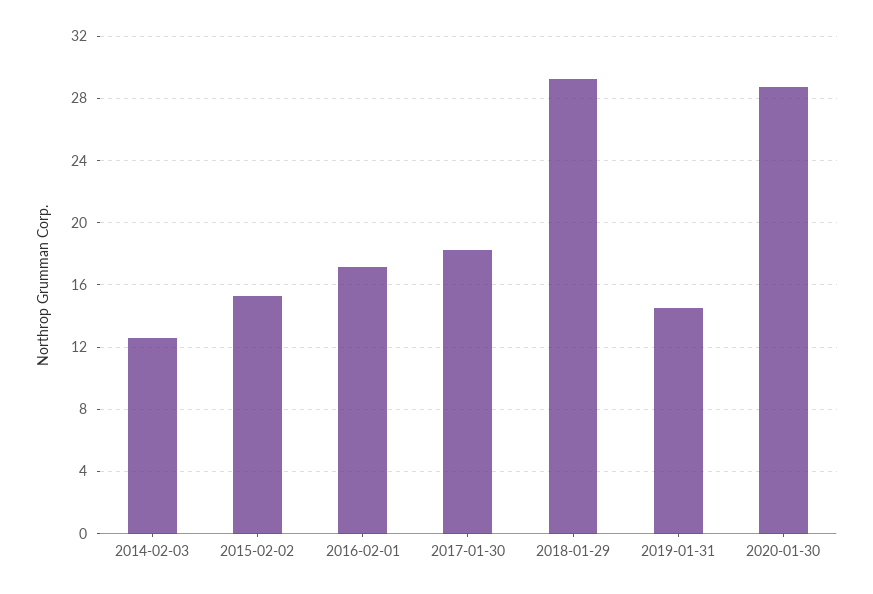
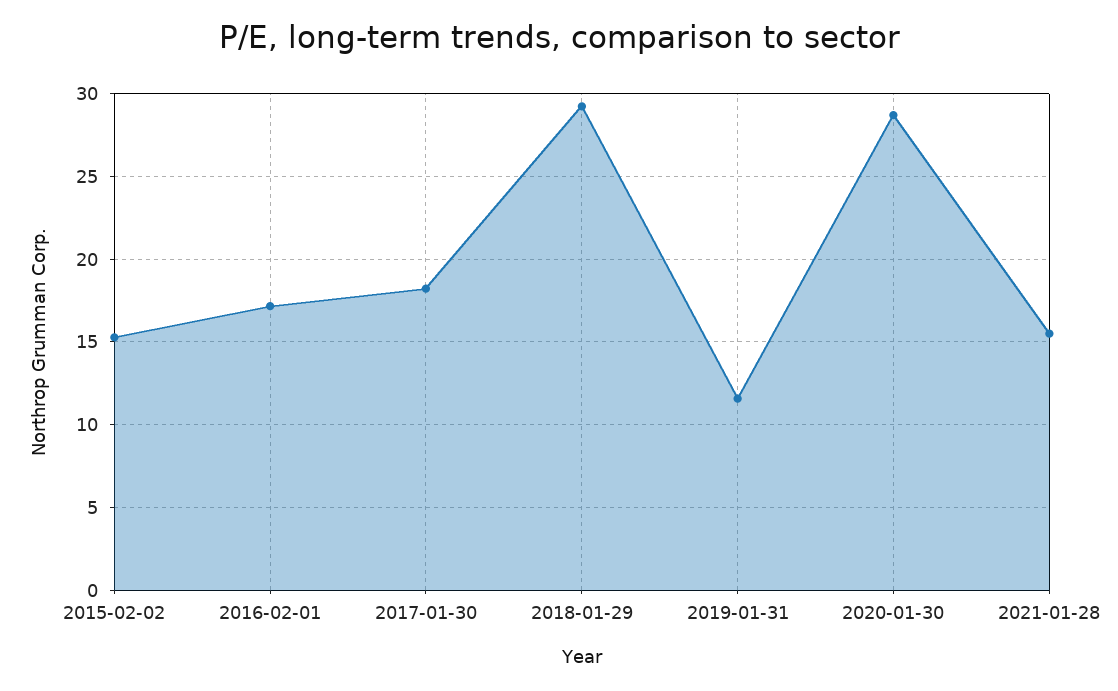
2014-02-03: 12.5 -> none
2019-01-31: 14.5 -> 11.5
2021-01-28: none -> 15.5

